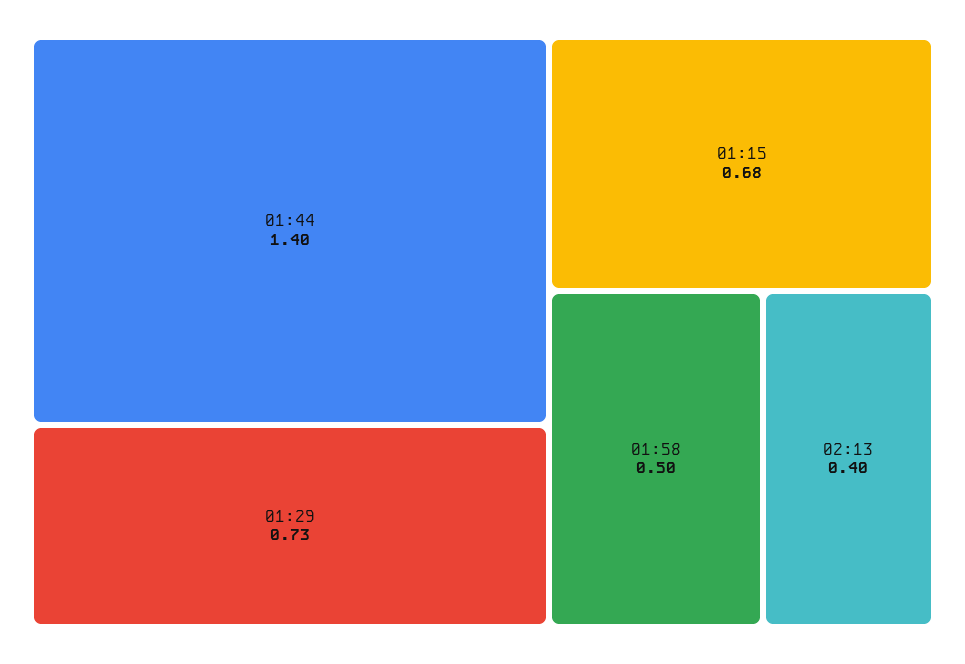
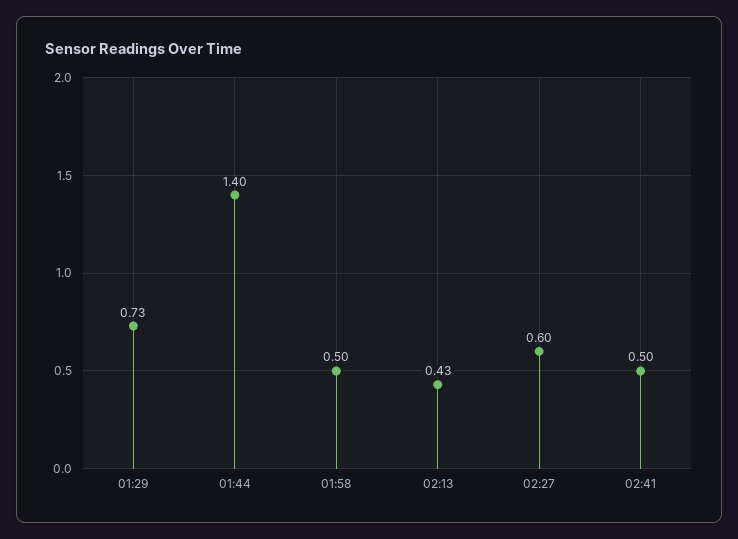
01:15: 0.68 -> none
02:13: 0.4 -> 0.43
02:27: none -> 0.6
02:41: none -> 0.5

